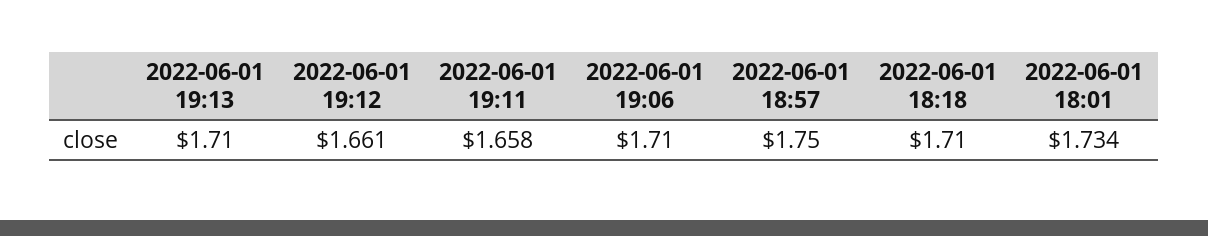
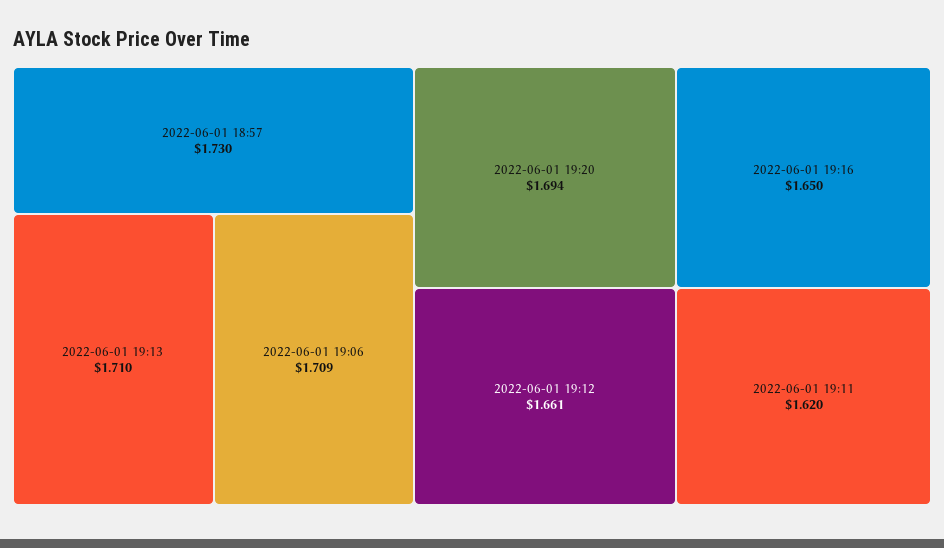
2022-06-01 19:11: 1.658 -> 1.62
2022-06-01 19:06: 1.71 -> 1.709
2022-06-01 18:57: 1.75 -> 1.73
2022-06-01 18:18: 1.71 -> none
2022-06-01 18:01: 1.734 -> none
2022-06-01 19:20: none -> 1.694
2022-06-01 19:16: none -> 1.65

